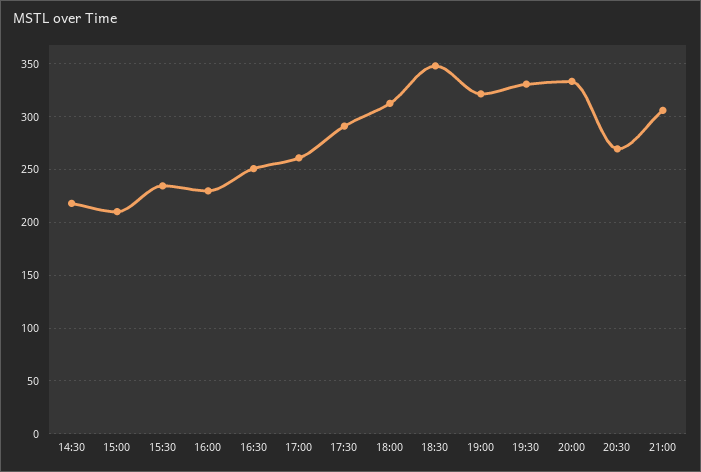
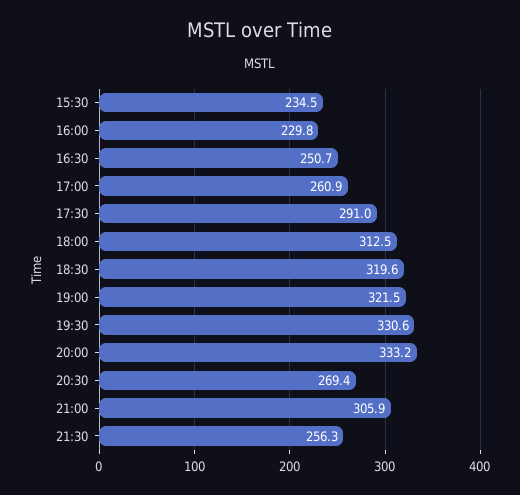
14:30: 220 -> none
15:00: 210 -> none
18:30: 350 -> 319.6
21:30: none -> 256.3

